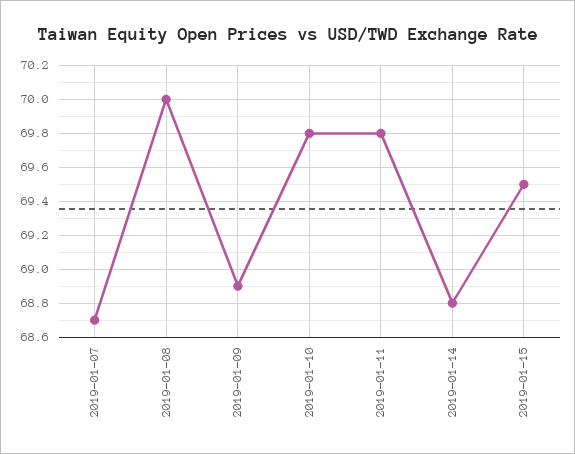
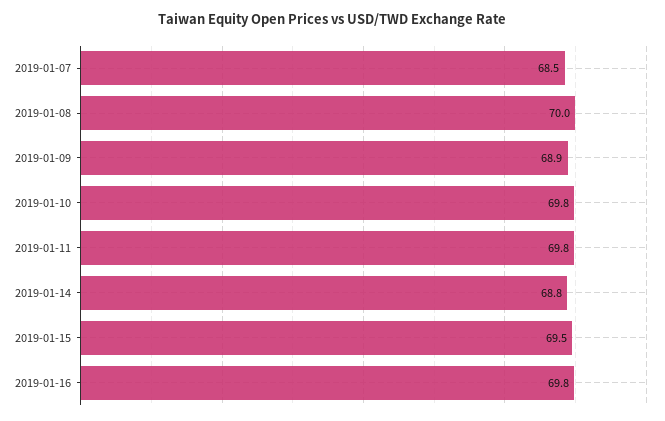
2019-01-07: 68.7 -> 68.5
2019-01-16: none -> 69.8

